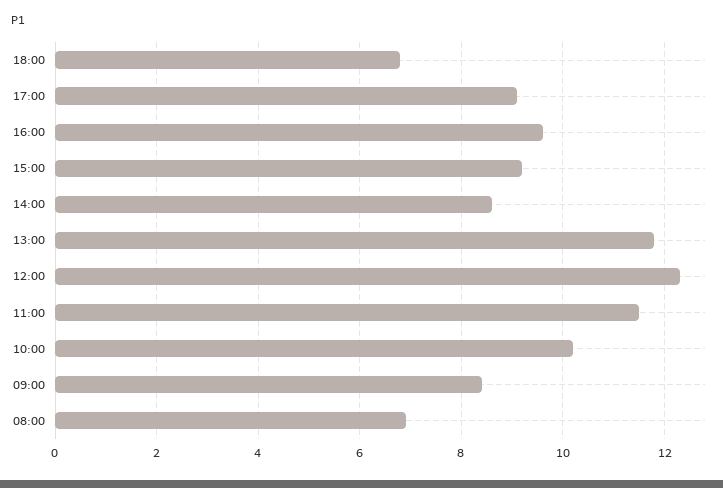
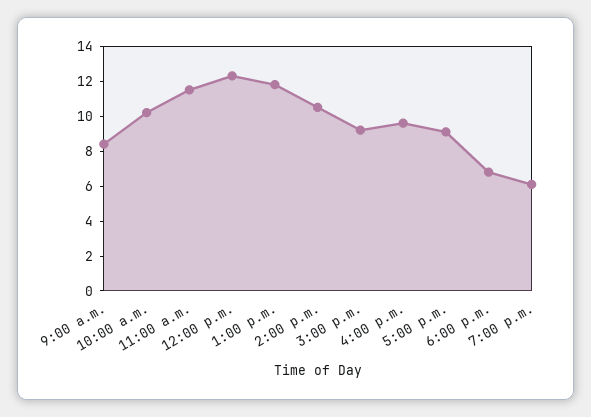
14:00: 8.5 -> 10.5
08:00: 7 -> none
7:00 p.m.: none -> 6

